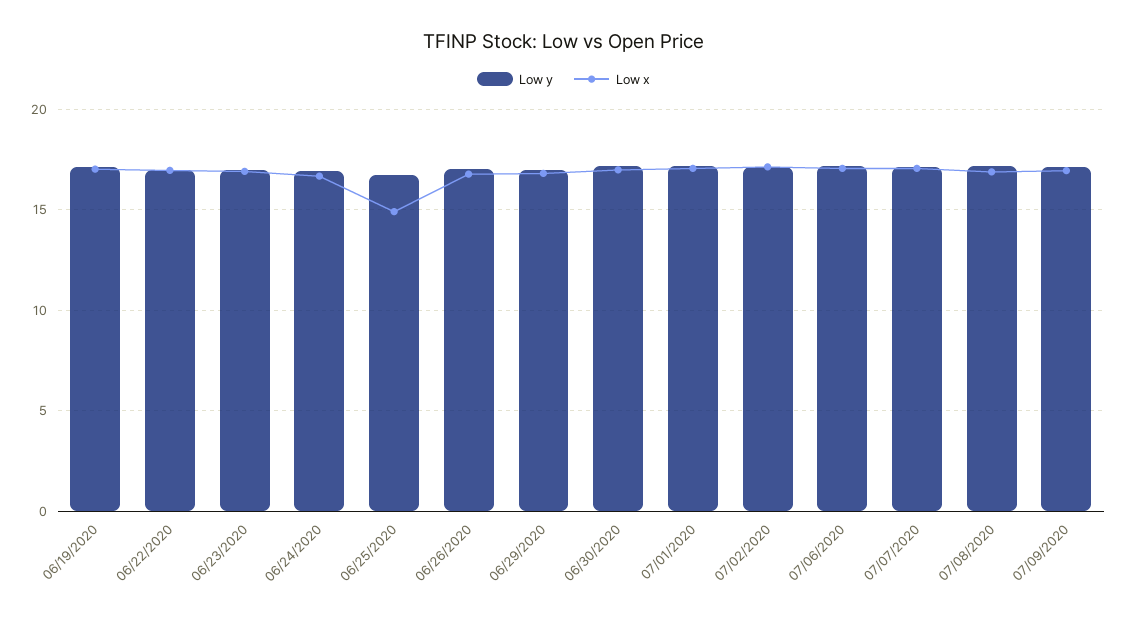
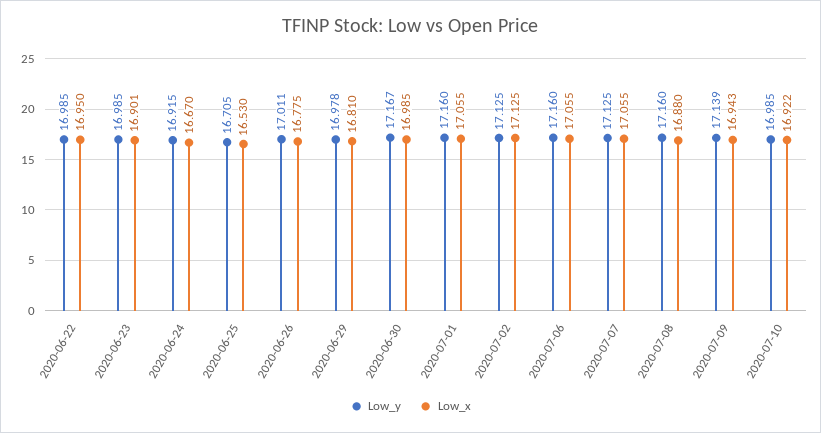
Low y, 06/19/2020: 17 -> none
Low x, 06/19/2020: 17 -> none
Low x, 06/25/2020: 15 -> 16.53
Low y, 2020-07-10: none -> 16.985
Low x, 2020-07-10: none -> 16.922

